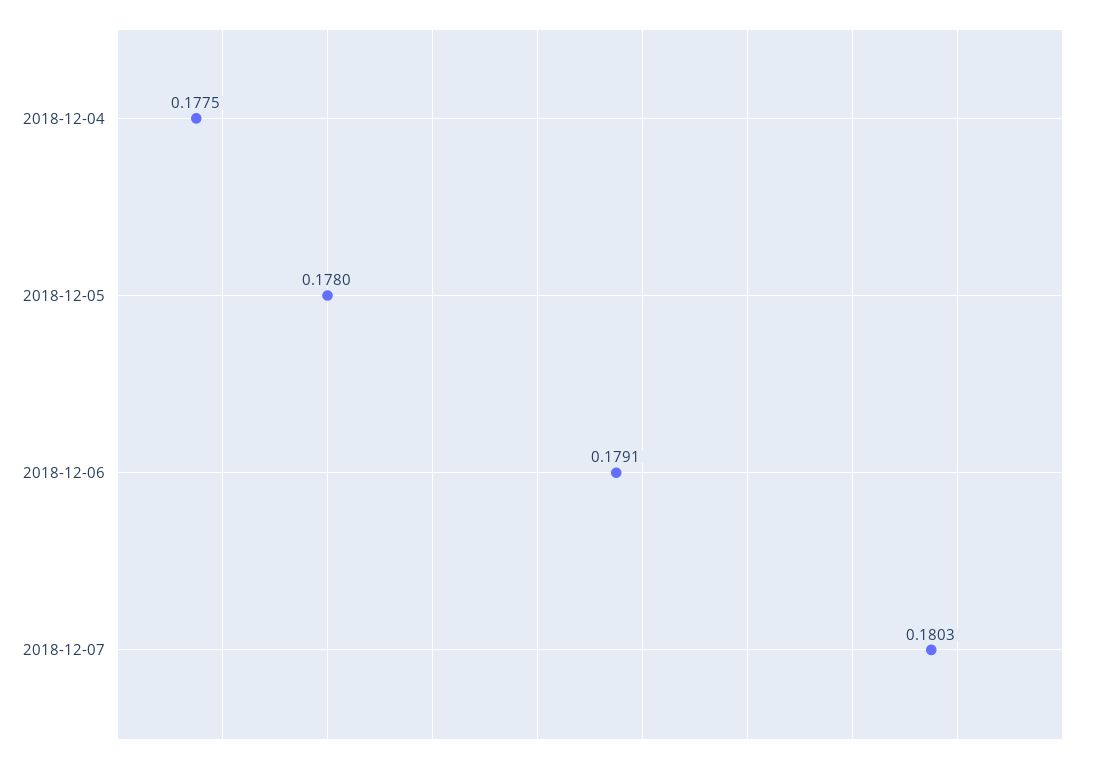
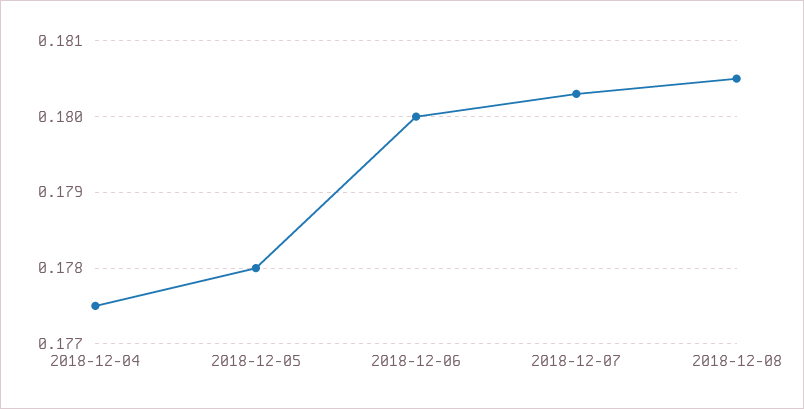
2018-12-06: 0.1791 -> 0.18
2018-12-08: none -> 0.1805

